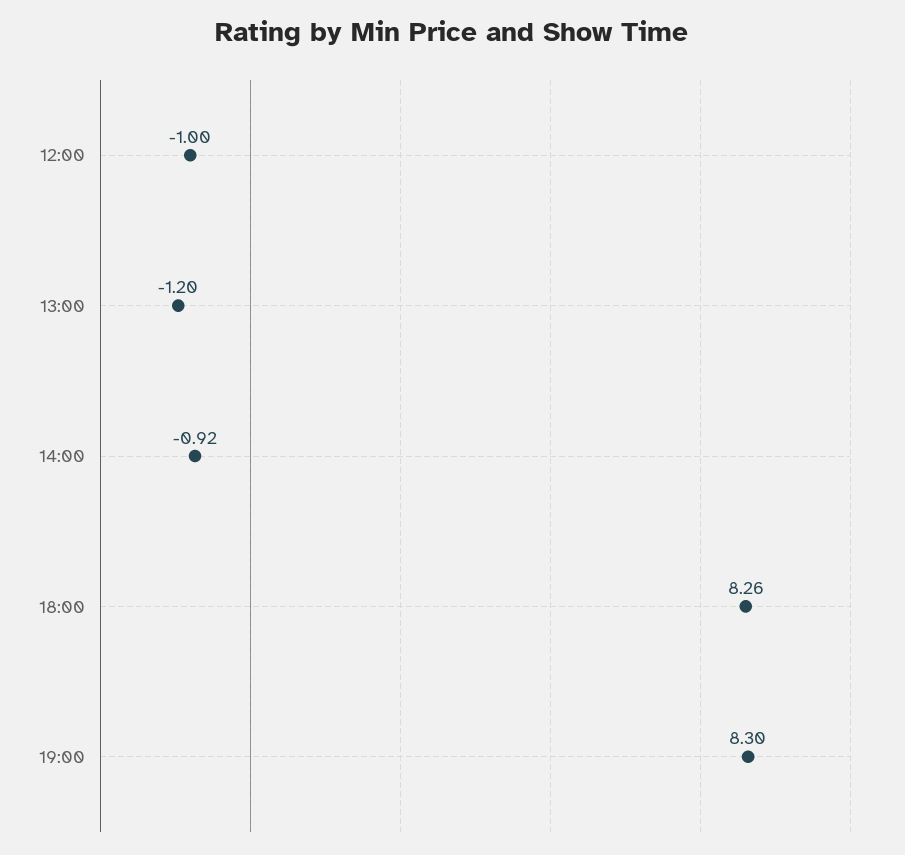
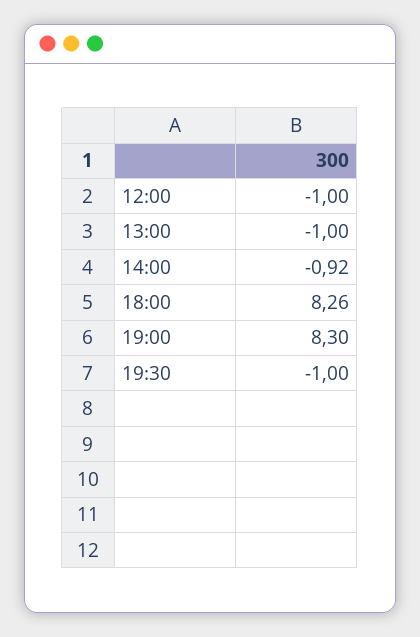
13:00: -1.2 -> -1
19:30: none -> -1

